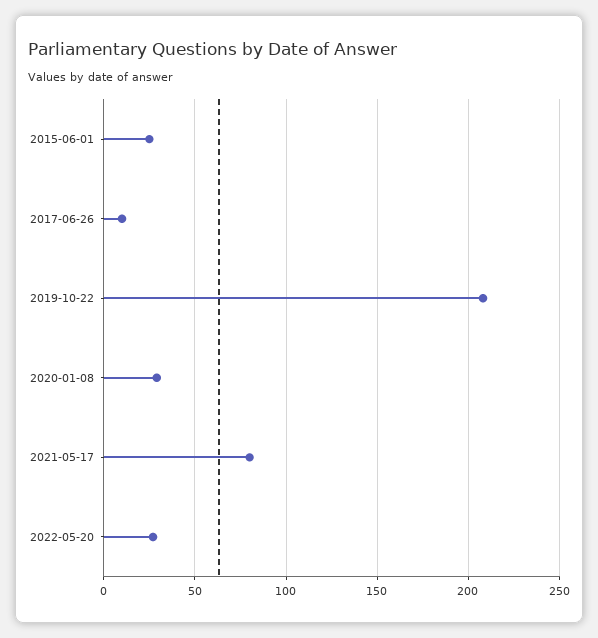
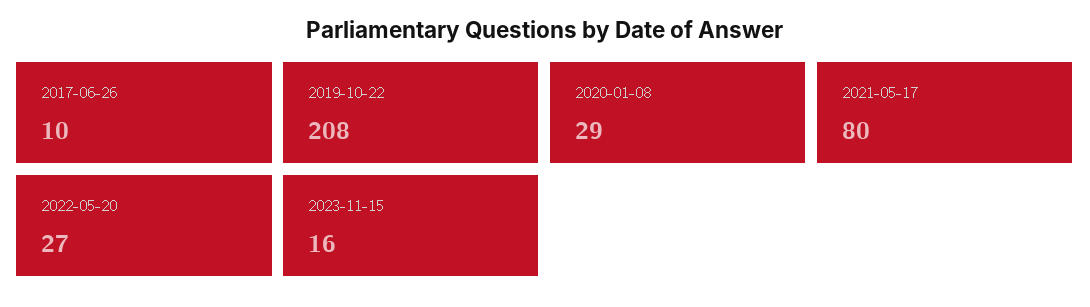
2015-06-01: 25 -> none
2023-11-15: none -> 16

